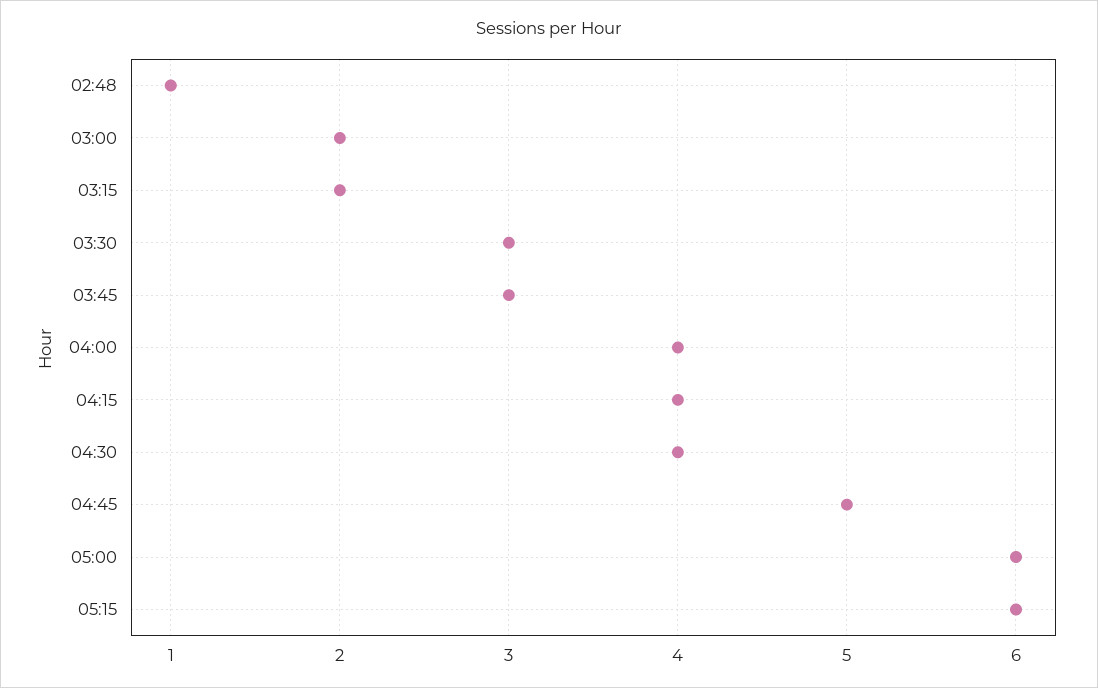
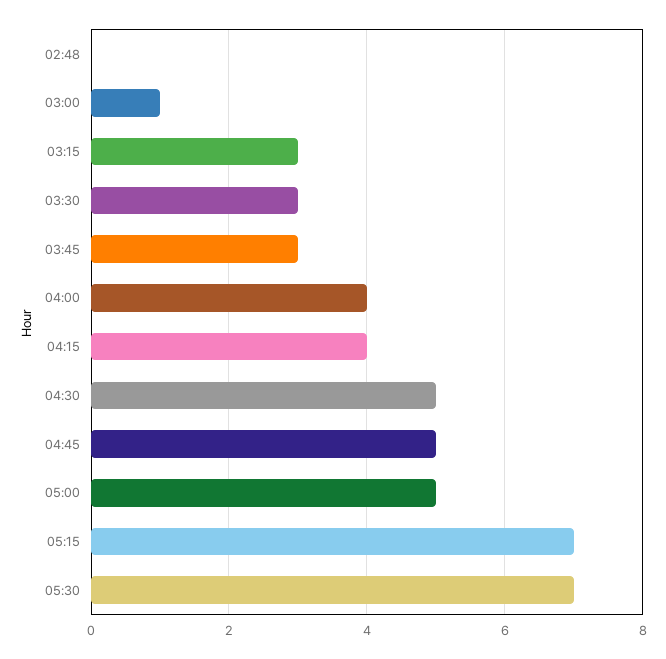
02:48: 1 -> 0
03:00: 2 -> 1
03:15: 2 -> 3
04:30: 4 -> 5
05:00: 6 -> 5
05:15: 6 -> 7
05:30: none -> 7

